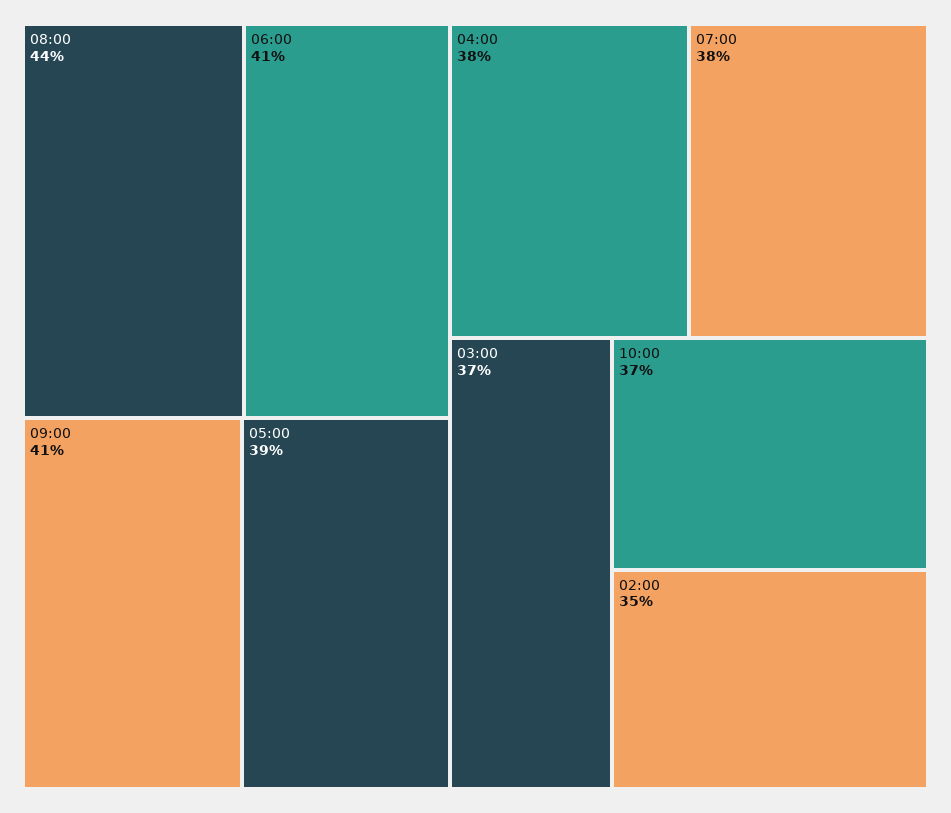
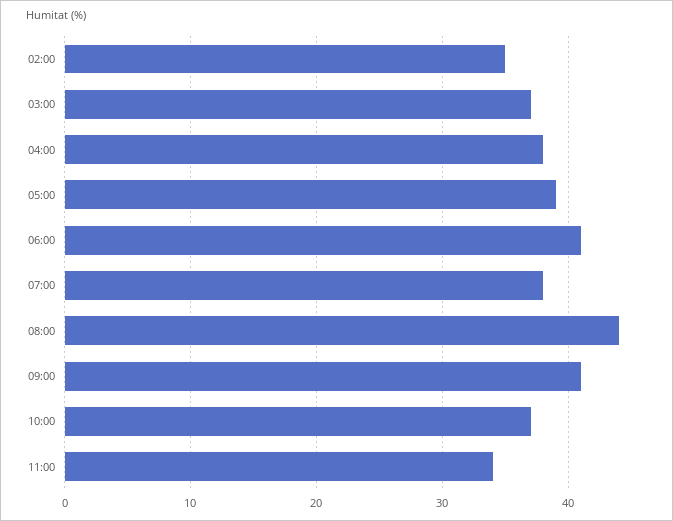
11:00: none -> 34

